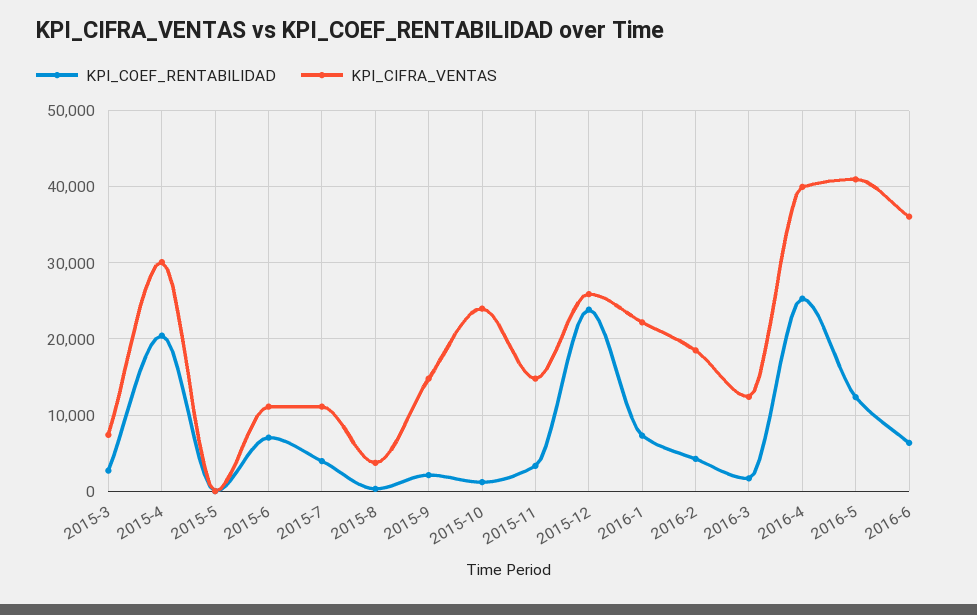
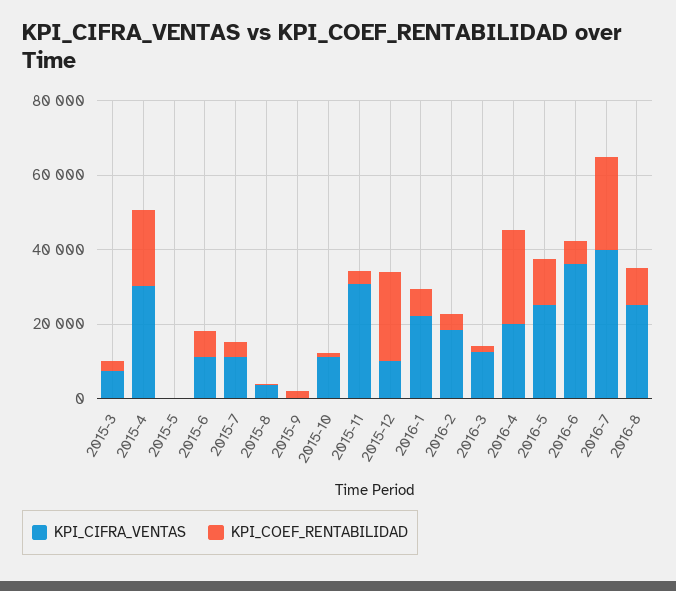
KPI_CIFRA_VENTAS, 2015-9: 15000 -> 0
KPI_CIFRA_VENTAS, 2015-10: 24000 -> 10000
KPI_CIFRA_VENTAS, 2015-11: 15000 -> 30000
KPI_CIFRA_VENTAS, 2015-12: 26000 -> 10000
KPI_CIFRA_VENTAS, 2016-4: 40000 -> 20000
KPI_CIFRA_VENTAS, 2016-5: 41000 -> 25000
KPI_CIFRA_VENTAS, 2016-7: none -> 40000
KPI_COEF_RENTABILIDAD, 2016-7: none -> 25000
KPI_CIFRA_VENTAS, 2016-8: none -> 25000
KPI_COEF_RENTABILIDAD, 2016-8: none -> 10000

